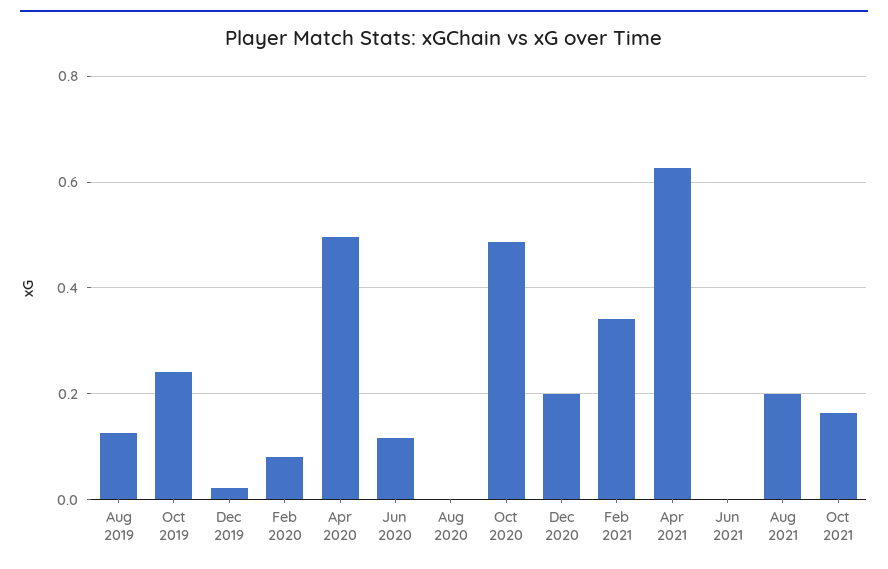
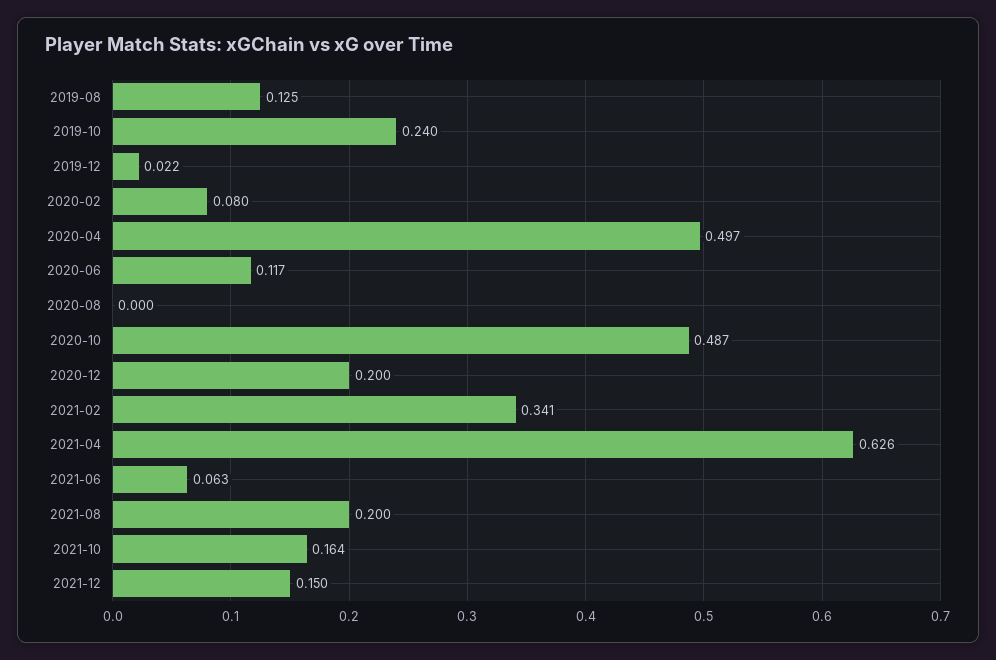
Jun 2021: 0 -> 0.063
2021-12: none -> 0.15

